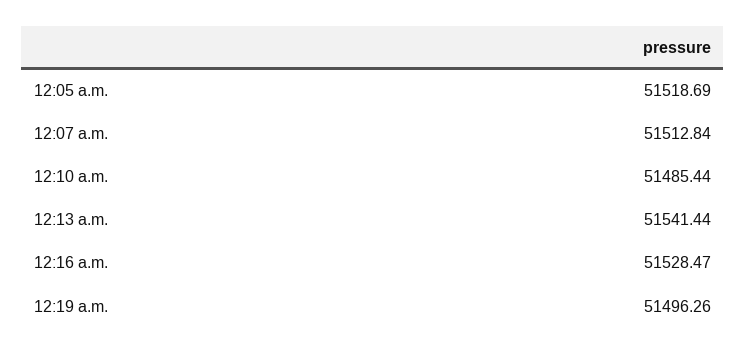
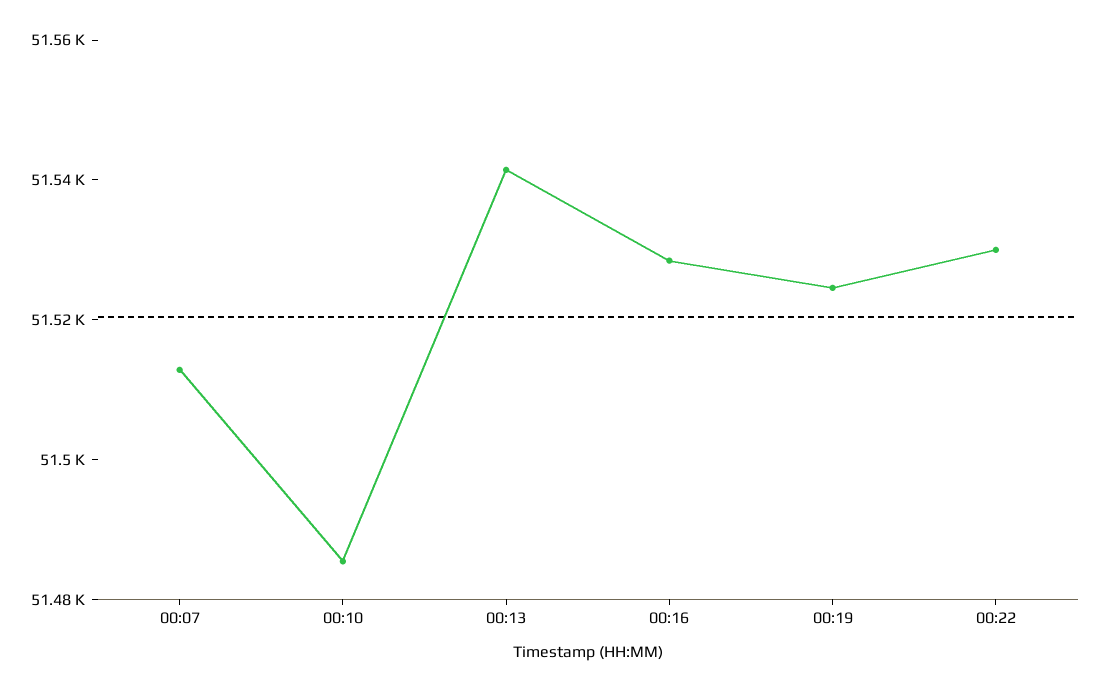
12:05 a.m.: 51518.69 -> none
12:19 a.m.: 51496.26 -> 51525
00:22: none -> 51530

